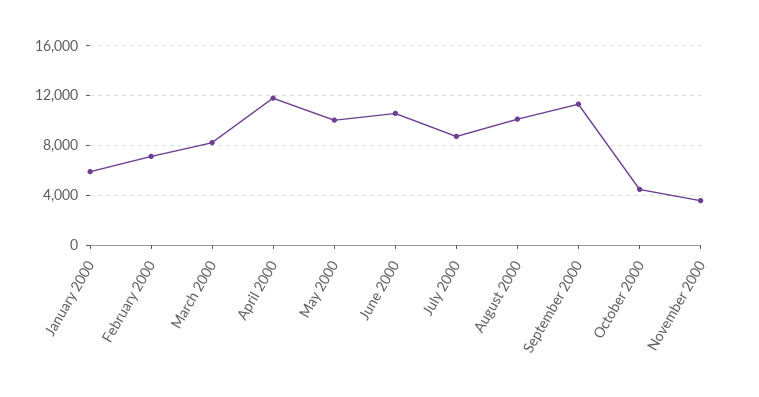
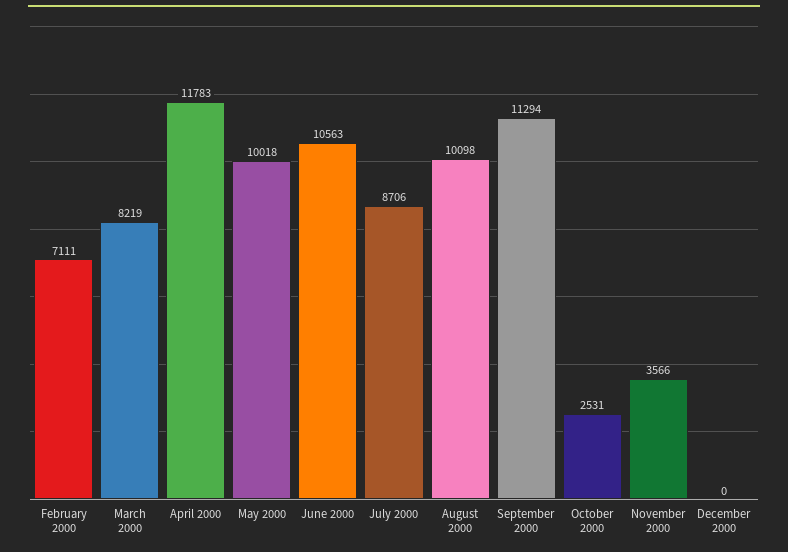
January 2000: 6000 -> none
October 2000: 4500 -> 2531
December 2000: none -> 0

